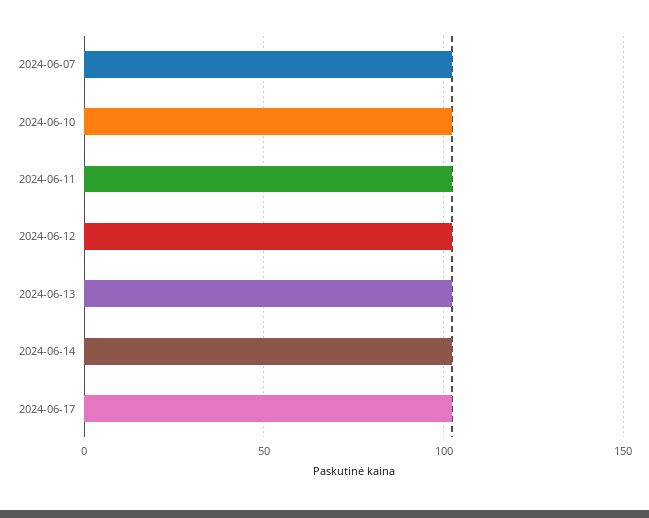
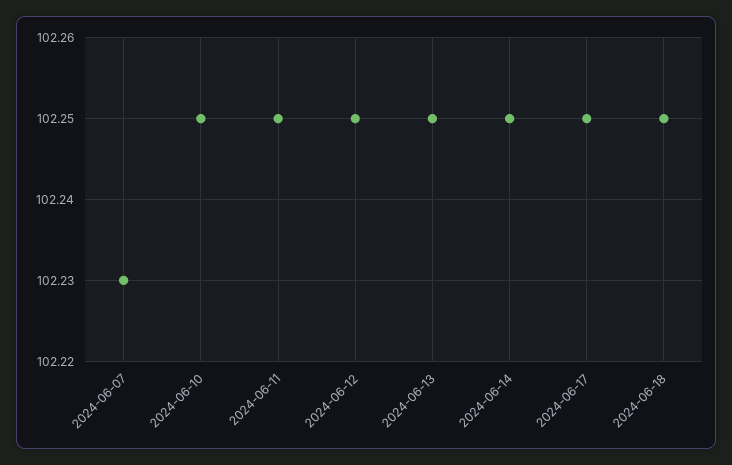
2024-06-18: none -> 102.25

